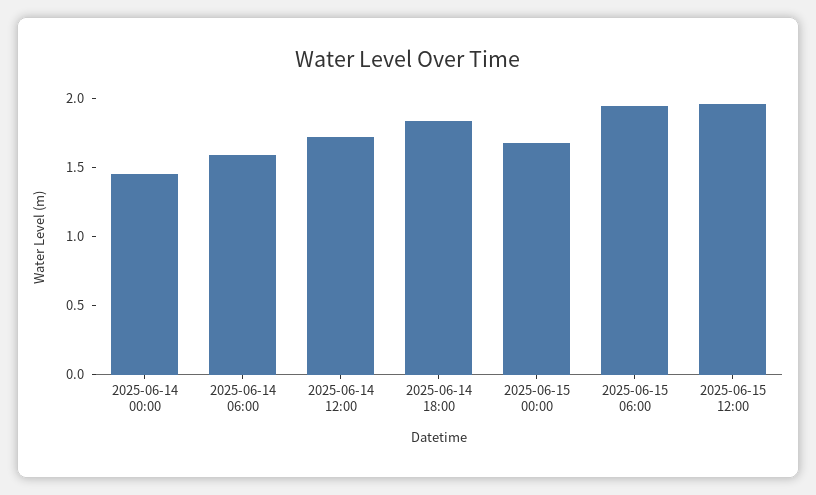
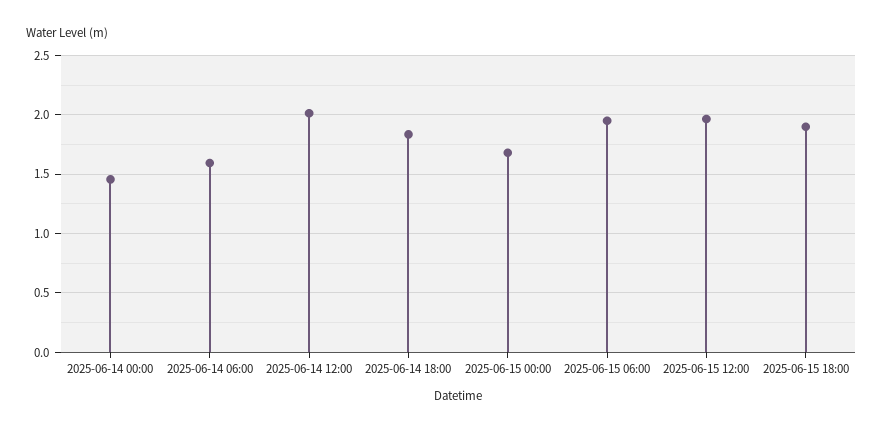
2025-06-14 12:00: 1.7 -> 2
2025-06-15 18:00: none -> 1.9

